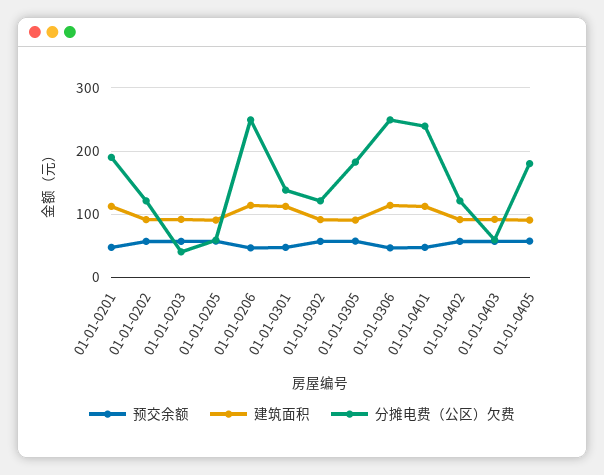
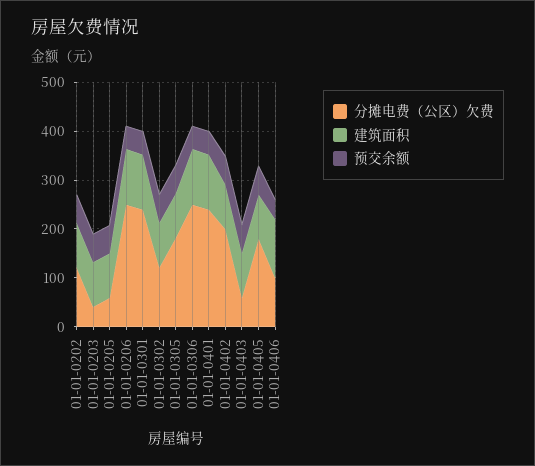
预交余额, 01-01-0201: 50 -> none
建筑面积, 01-01-0201: 110 -> none
分摊电费（公区）欠费, 01-01-0201: 190 -> none
分摊电费（公区）欠费, 01-01-0301: 140 -> 240
分摊电费（公区）欠费, 01-01-0402: 120 -> 200
分摊电费（公区）欠费, 01-01-0406: none -> 100
建筑面积, 01-01-0406: none -> 120
预交余额, 01-01-0406: none -> 40

